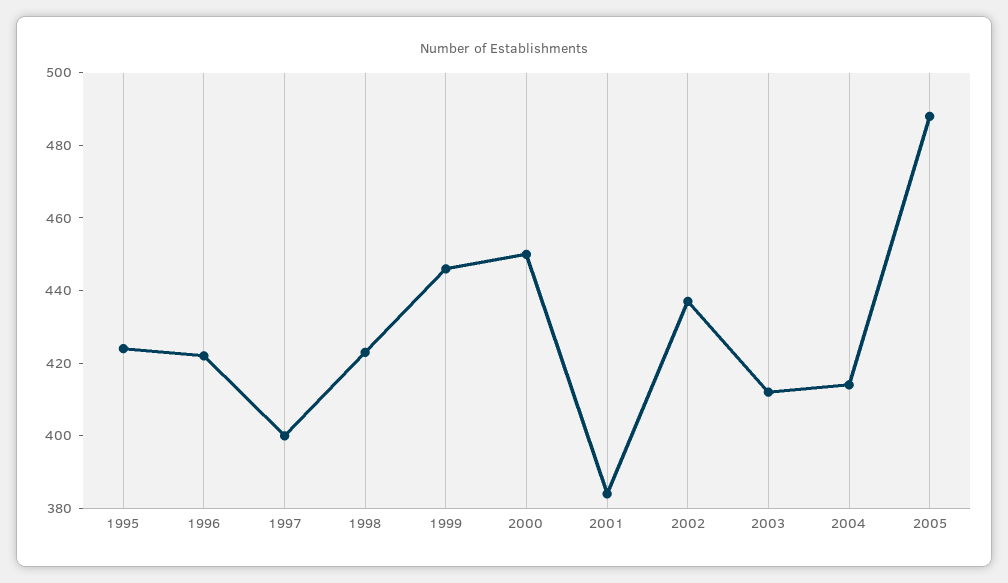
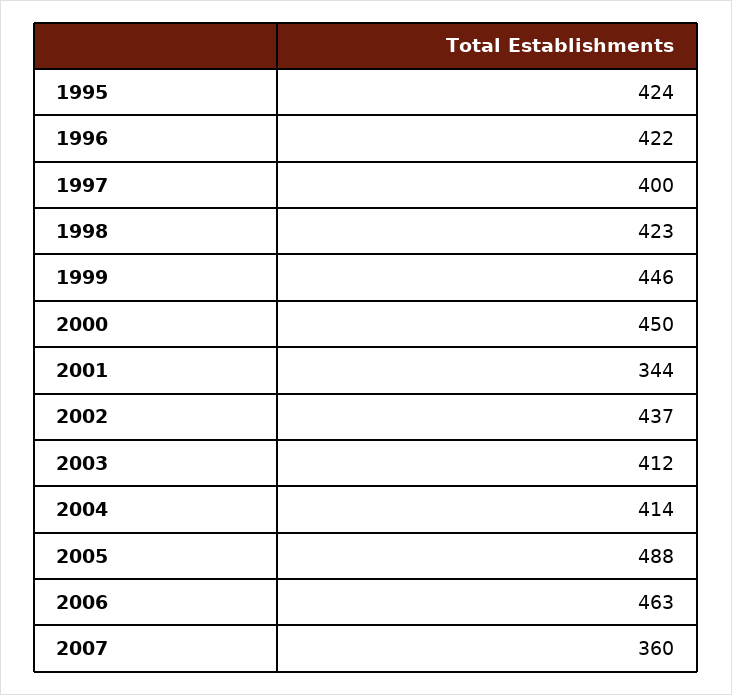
2001: 385 -> 344
2006: none -> 463
2007: none -> 360

